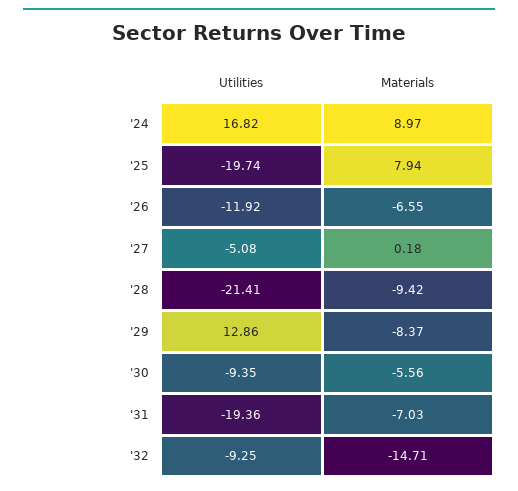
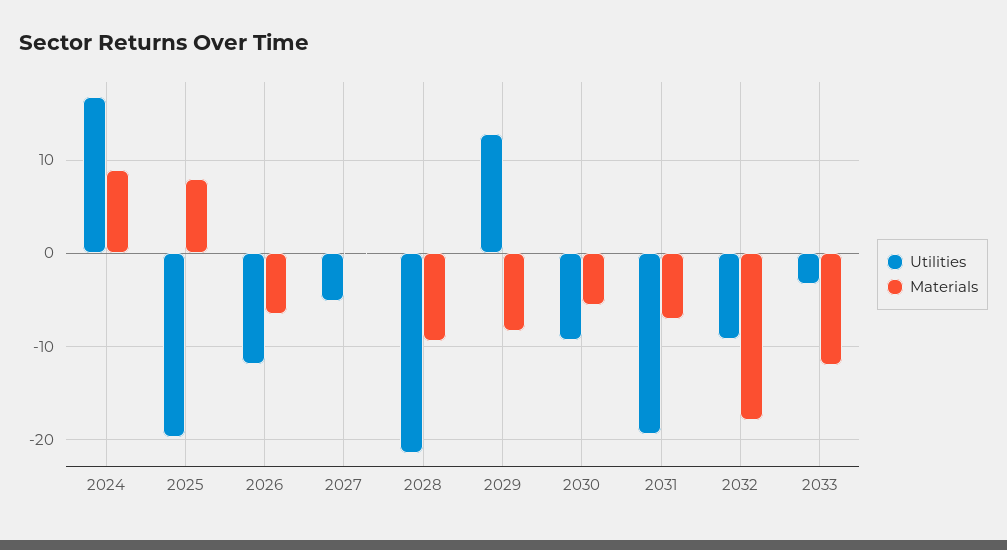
Materials, '32: -14.71 -> -18
Utilities, 2033: none -> -3
Materials, 2033: none -> -12

